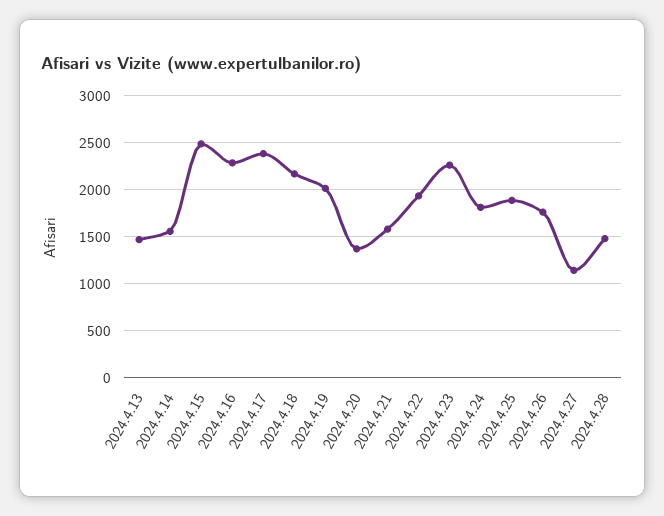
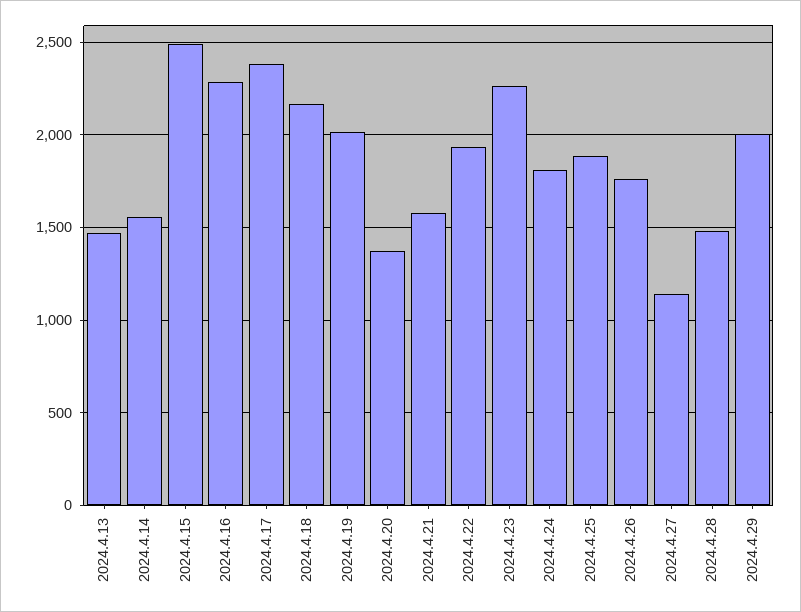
2024.4.29: none -> 2000

